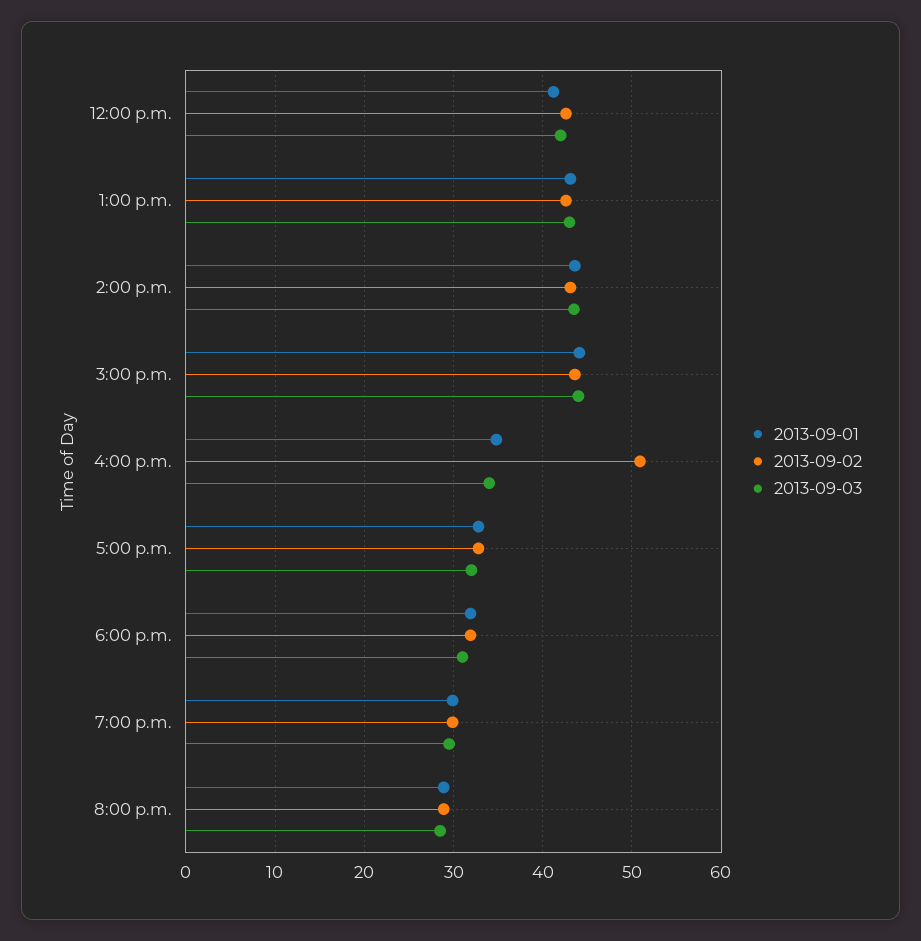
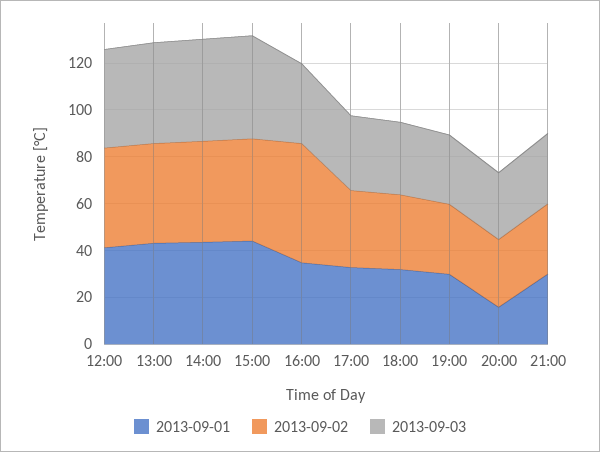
2013-09-01, 8:00 p.m.: 29 -> 15
2013-09-01, 21:00: none -> 30
2013-09-02, 21:00: none -> 30
2013-09-03, 21:00: none -> 30

